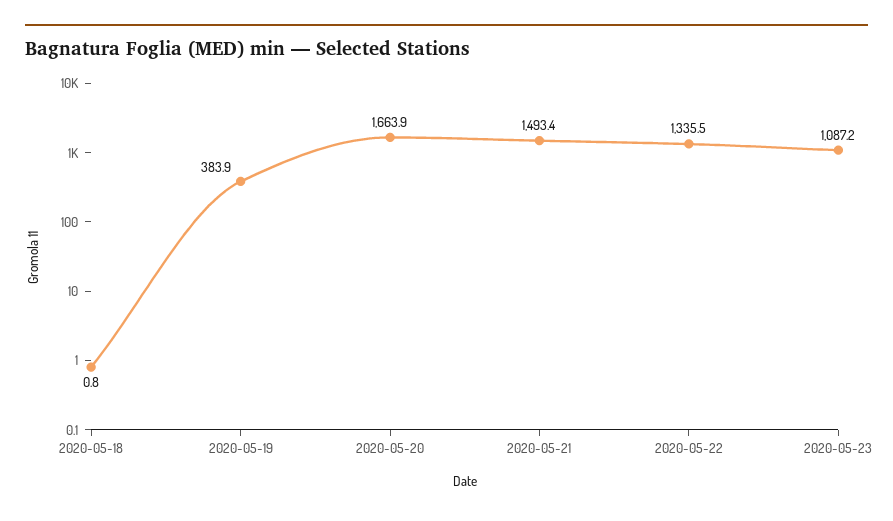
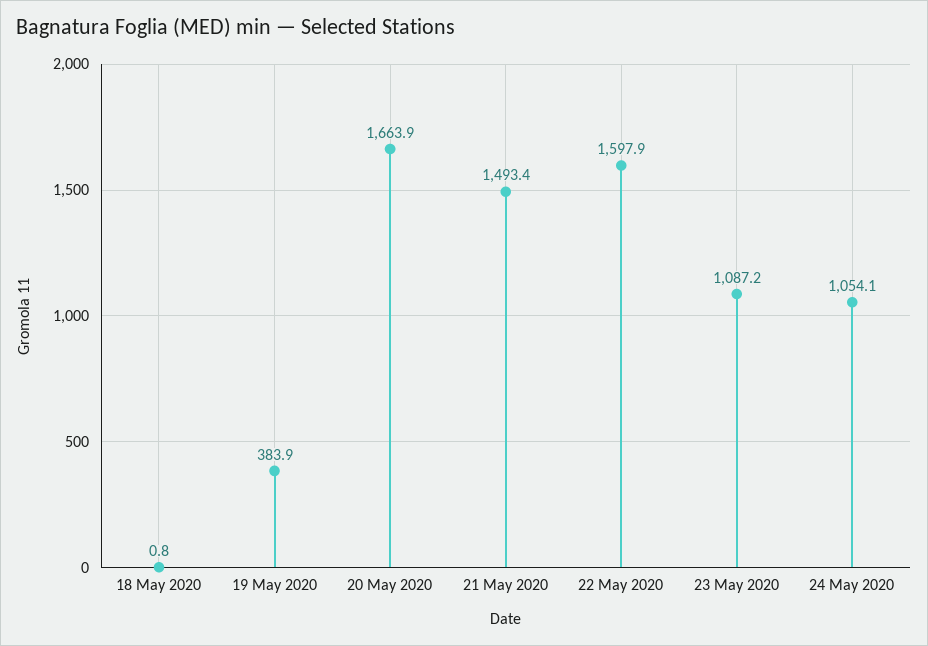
2020-05-22: 1335.5 -> 1597.9
24 May 2020: none -> 1054.1

